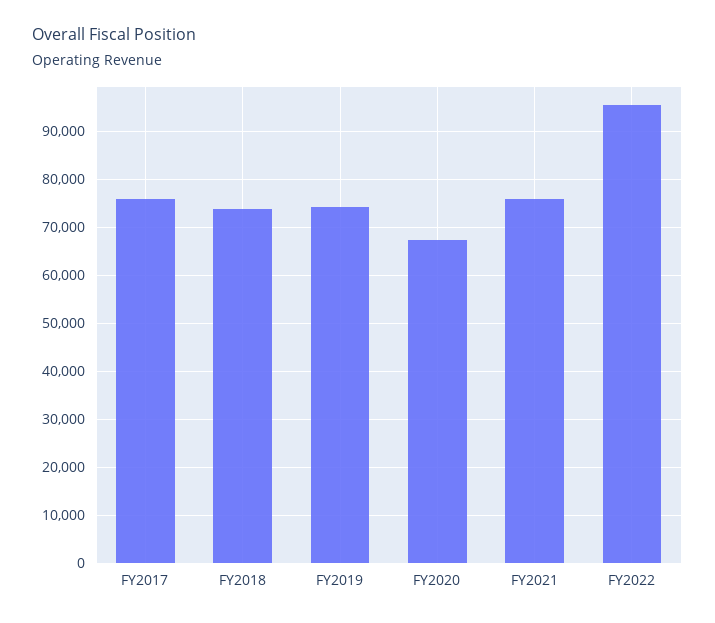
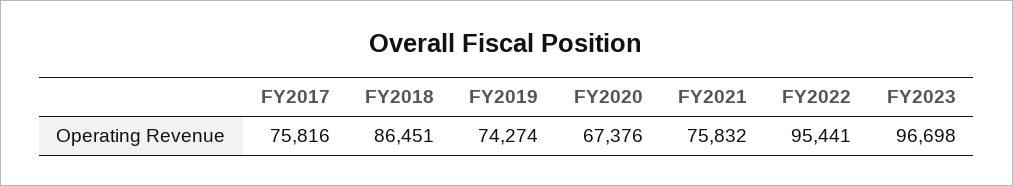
FY2018: 74000 -> 86451
FY2023: none -> 96698

